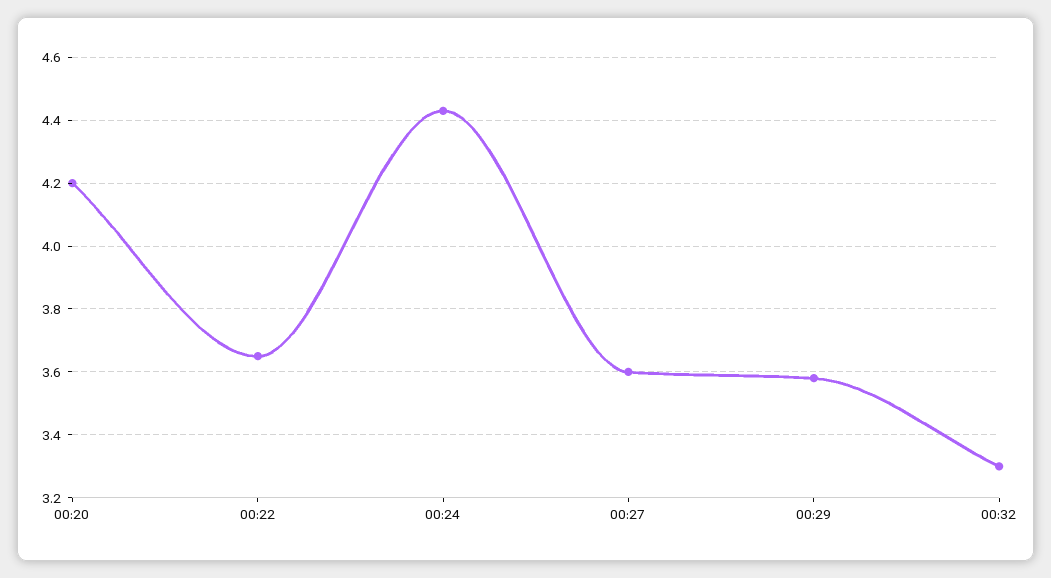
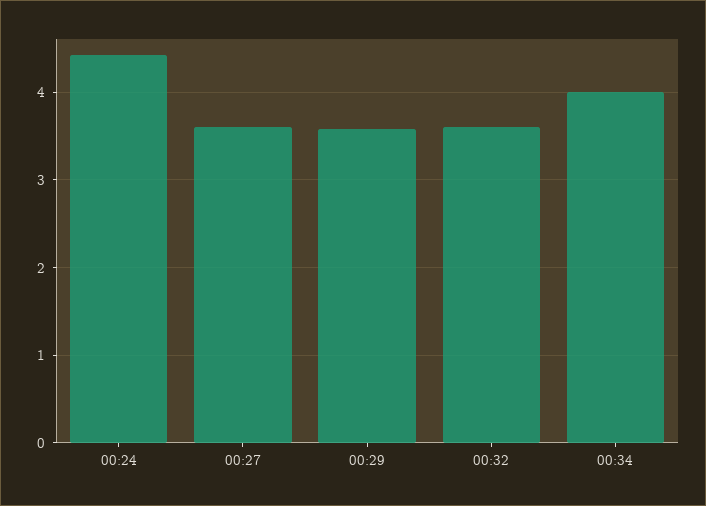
00:20: 4.2 -> none
00:22: 3.65 -> none
00:32: 3.3 -> 3.6
00:34: none -> 4

